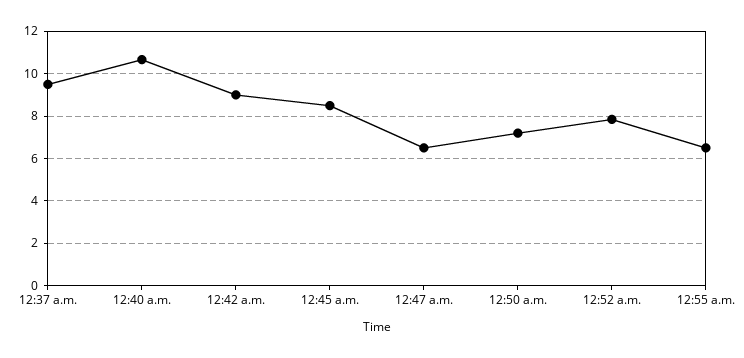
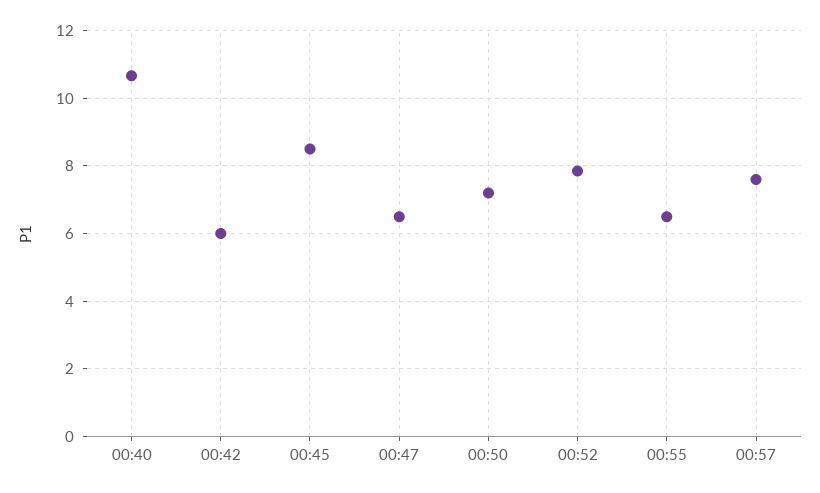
12:37 a.m.: 9.5 -> none
12:42 a.m.: 9 -> 6
00:57: none -> 7.6

